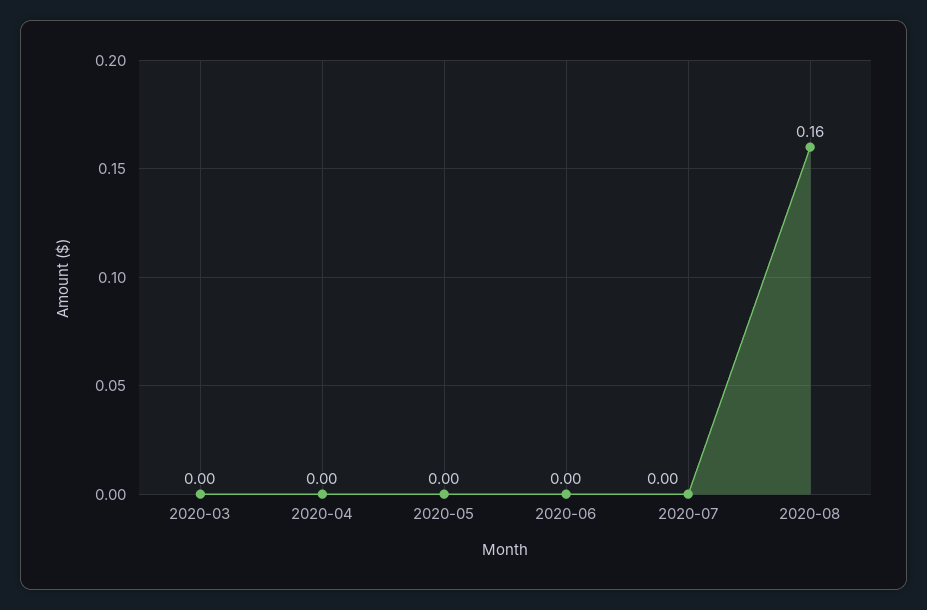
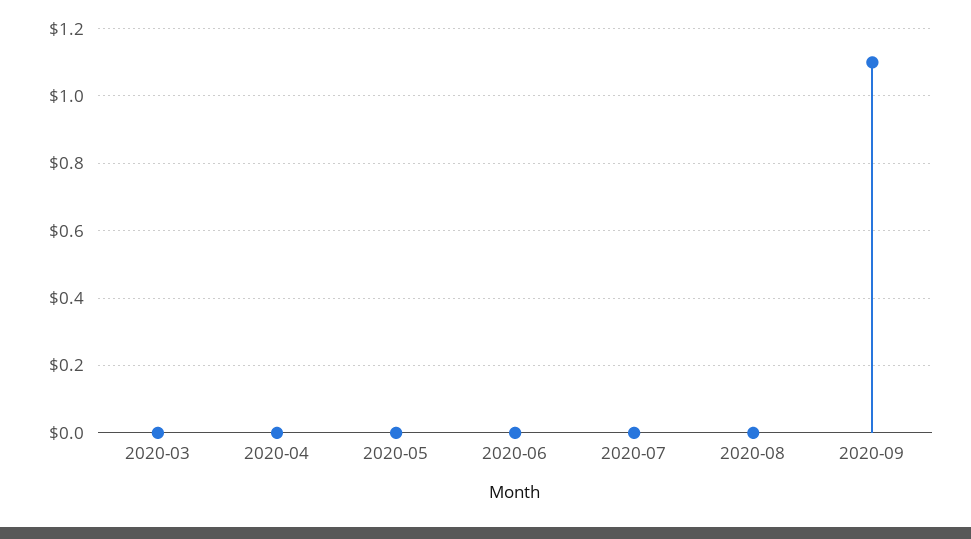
2020-08: 0.16 -> 0
2020-09: none -> 1.1

